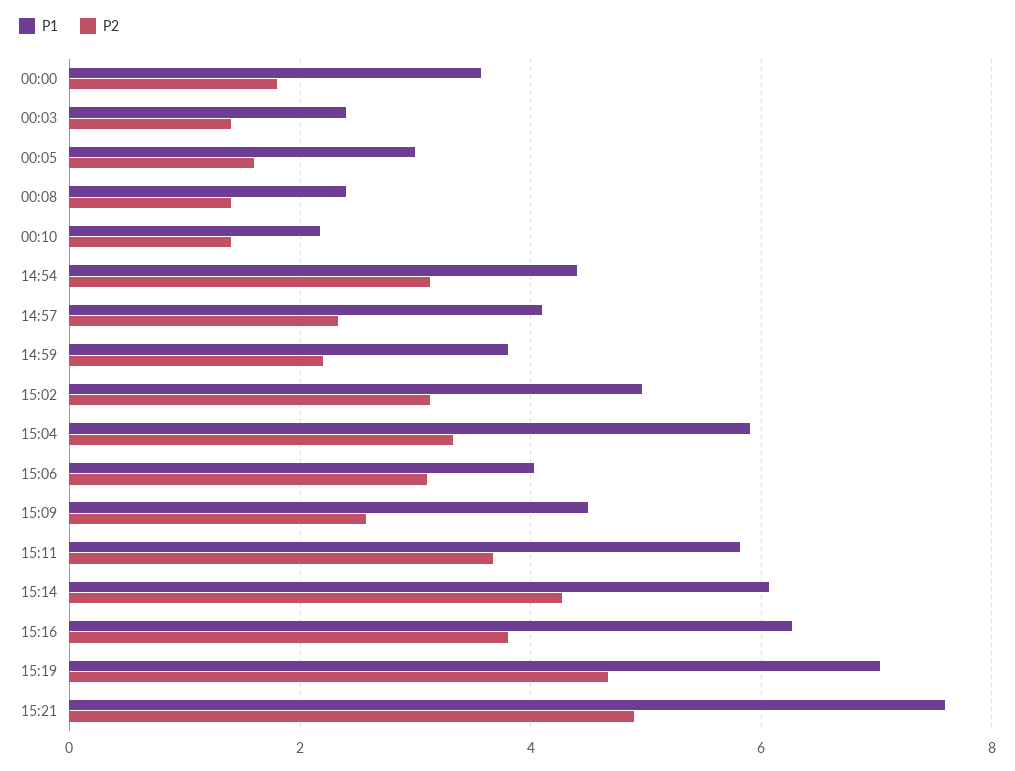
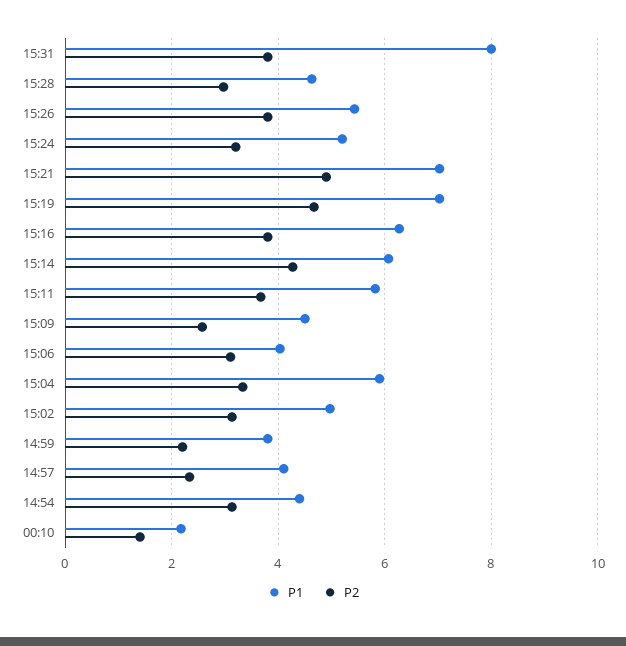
P1, 00:00: 3.6 -> none
P2, 00:00: 1.8 -> none
P1, 00:03: 2.4 -> none
P2, 00:03: 1.4 -> none
P1, 00:05: 3 -> none
P2, 00:05: 1.6 -> none
P1, 00:08: 2.4 -> none
P2, 00:08: 1.4 -> none
P1, 15:21: 7.6 -> 7
P1, 15:31: none -> 8
P2, 15:31: none -> 3.8
P1, 15:28: none -> 4.6
P2, 15:28: none -> 3
P1, 15:26: none -> 5.4
P2, 15:26: none -> 3.8
P1, 15:24: none -> 5.2
P2, 15:24: none -> 3.2

